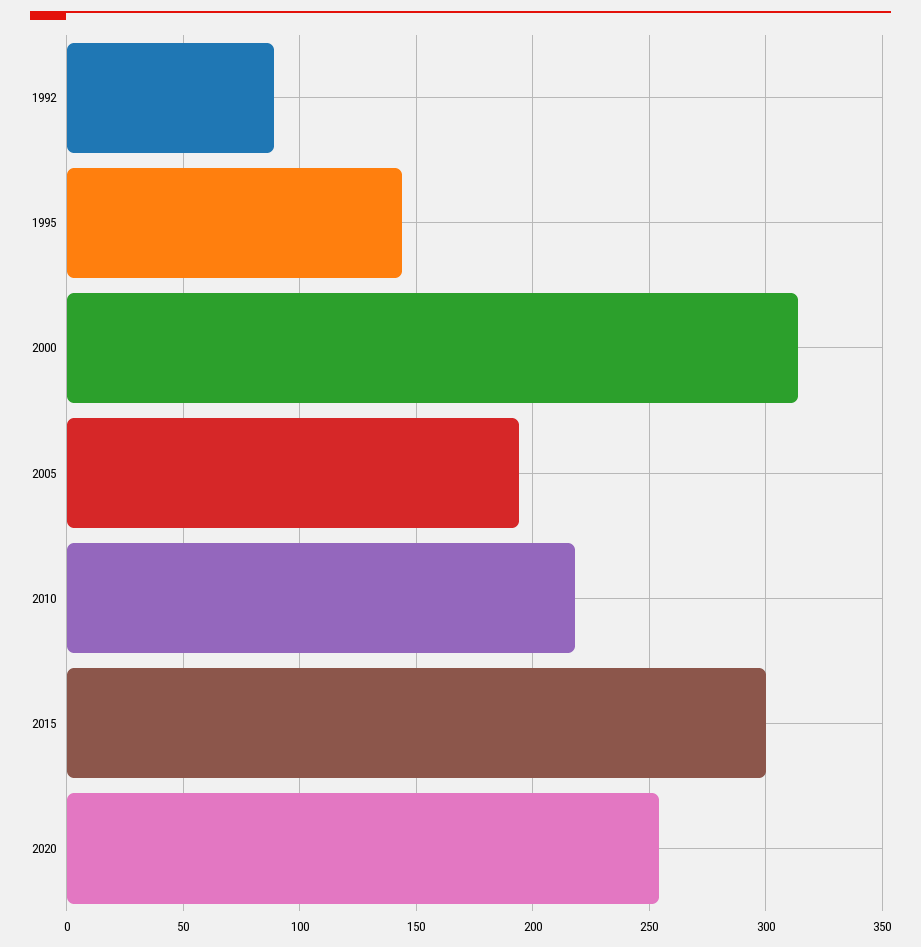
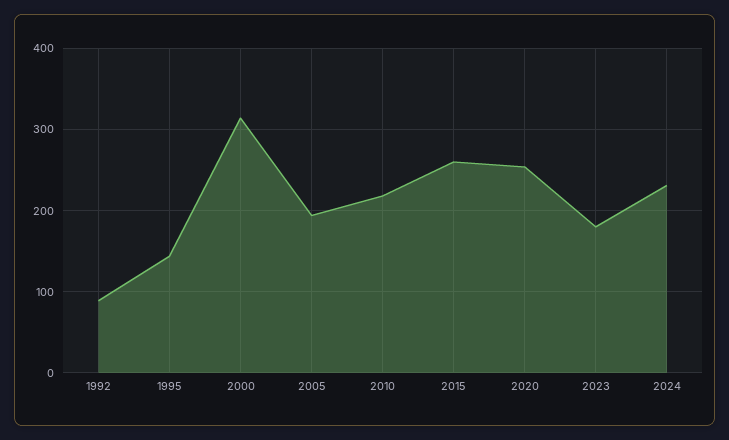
2015: 300 -> 260
2023: none -> 180
2024: none -> 230

